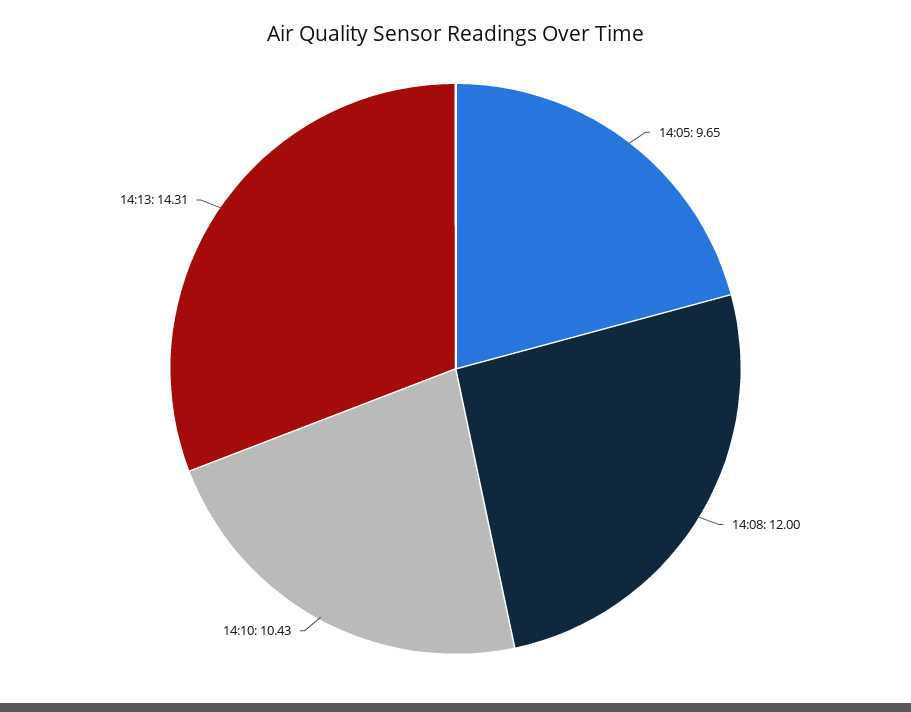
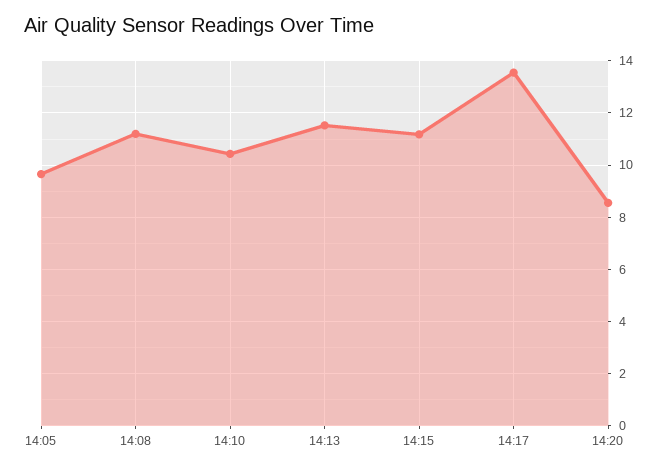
14:08: 12 -> 11.25
14:13: 14.31 -> 11.5
14:15: none -> 11.25
14:17: none -> 13.5
14:20: none -> 8.5

